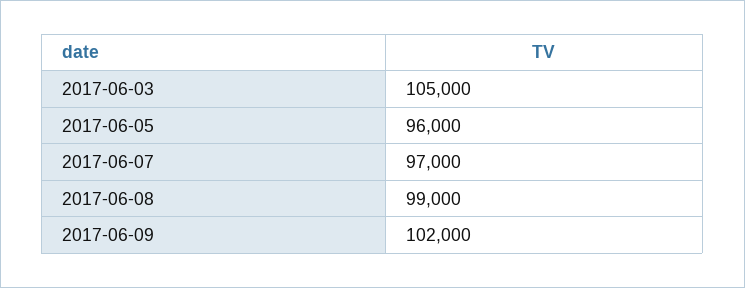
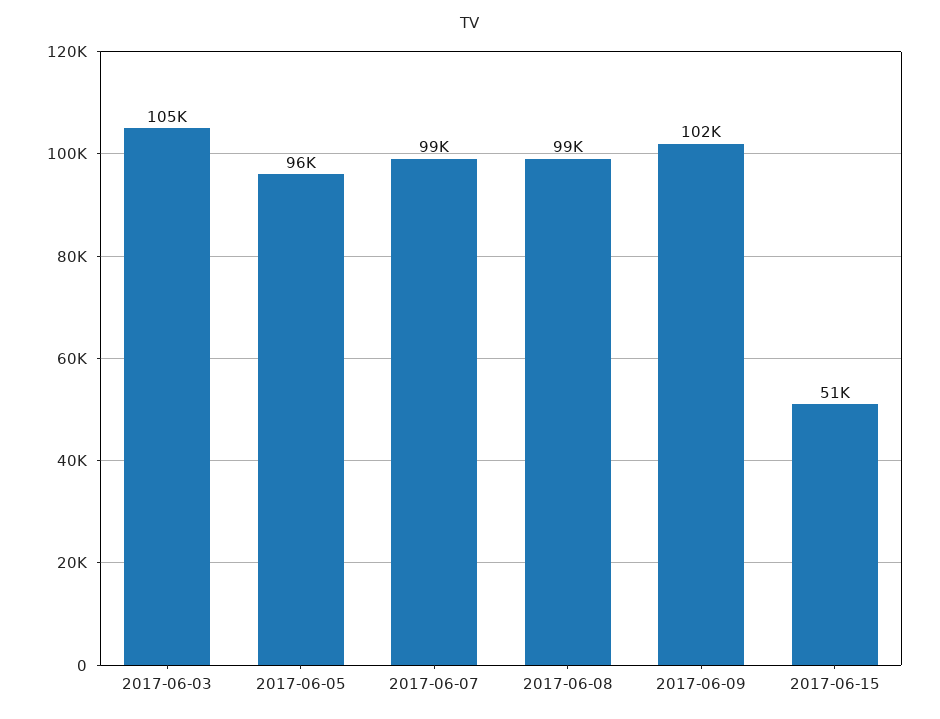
2017-06-07: 97000 -> 99000
2017-06-15: none -> 51000

